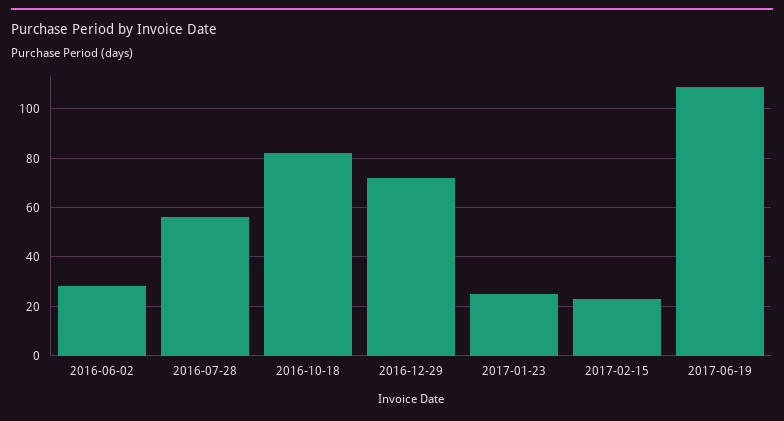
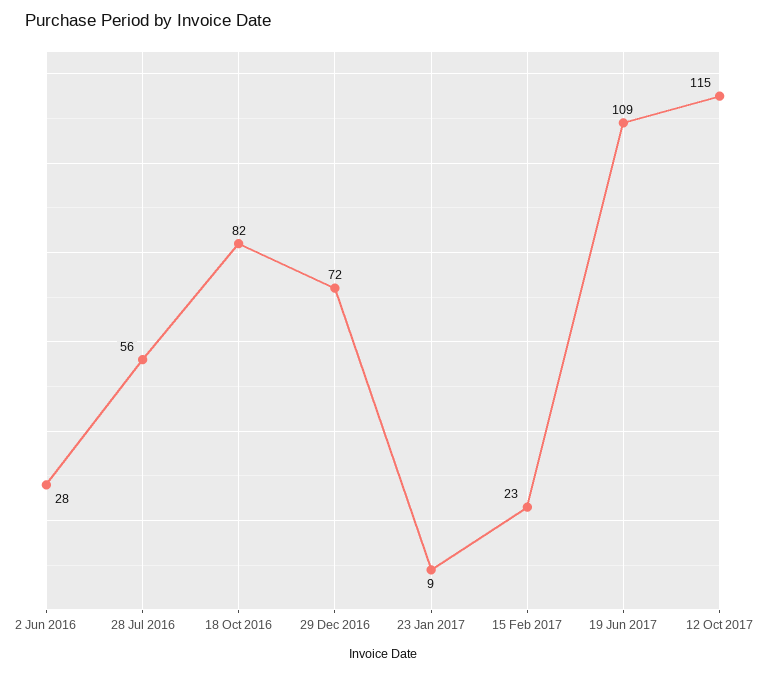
2017-01-23: 25 -> 9
12 Oct 2017: none -> 115

